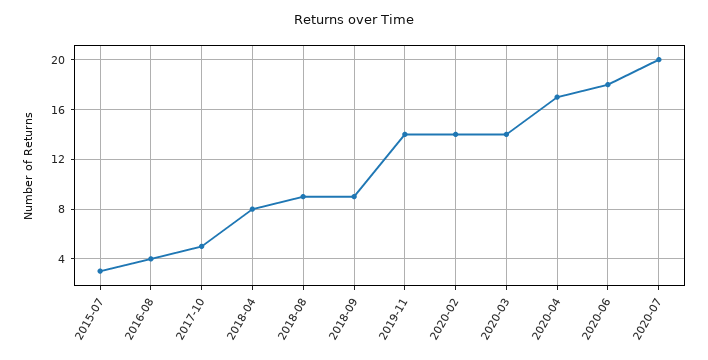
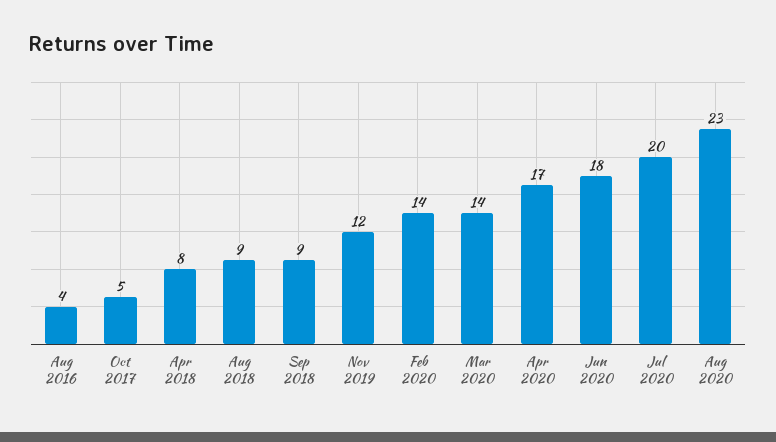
2015-07: 3 -> none
2019-11: 14 -> 12
Aug 2020: none -> 23

